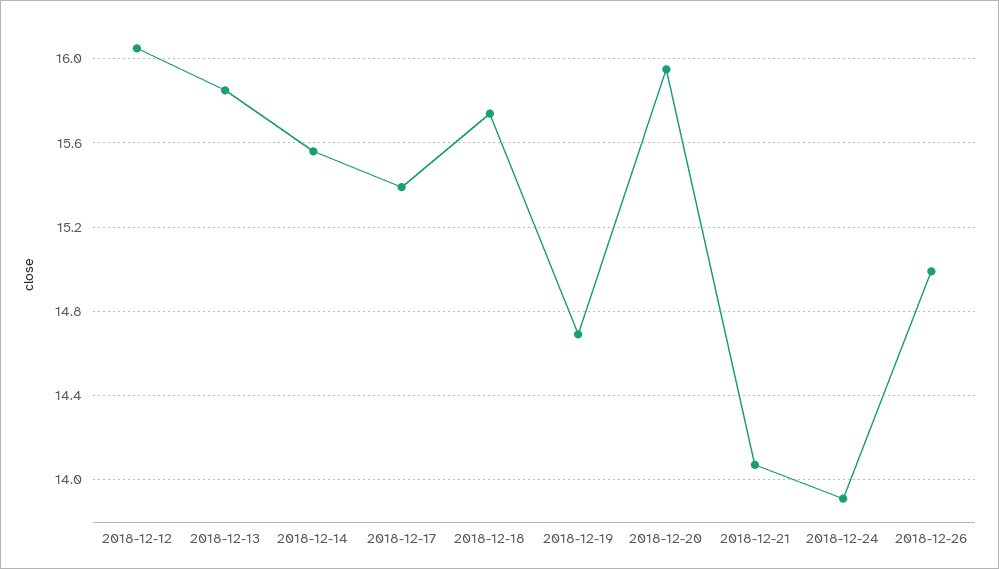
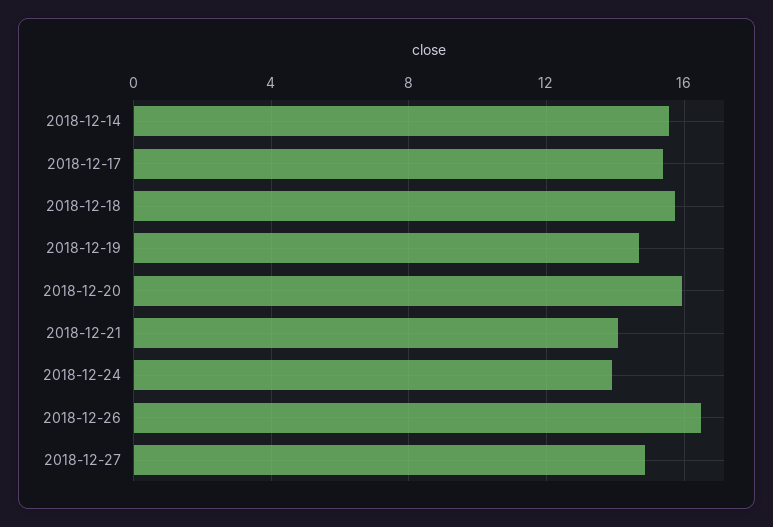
2018-12-12: 16.05 -> none
2018-12-13: 15.85 -> none
2018-12-26: 15 -> 16.5
2018-12-27: none -> 15

